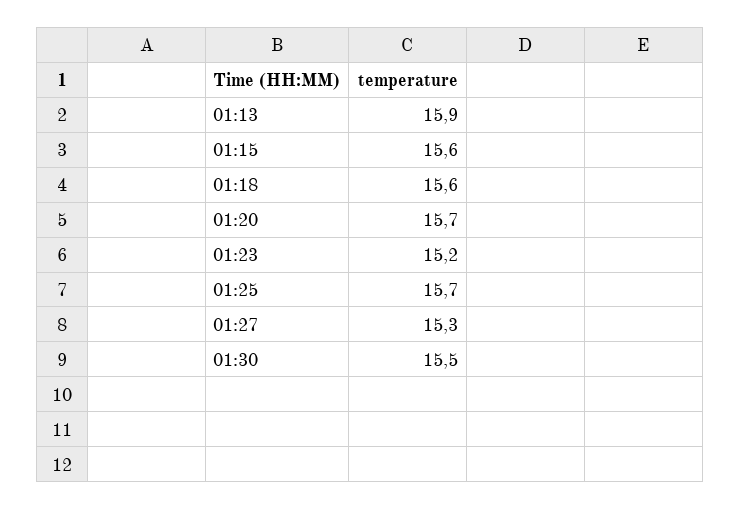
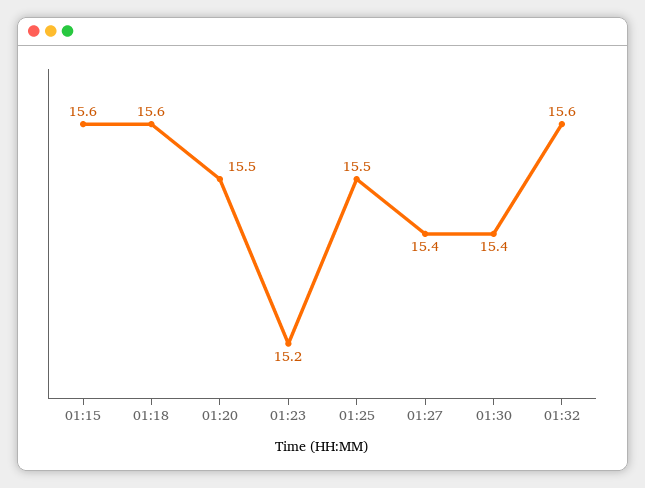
01:13: 15.9 -> none
01:20: 15.7 -> 15.5
01:25: 15.7 -> 15.5
01:27: 15.3 -> 15.4
01:30: 15.5 -> 15.4
01:32: none -> 15.6

